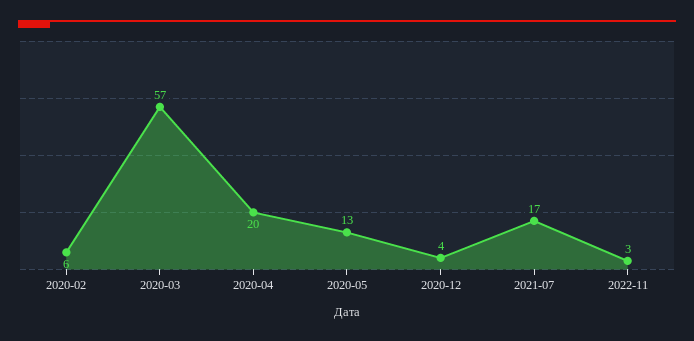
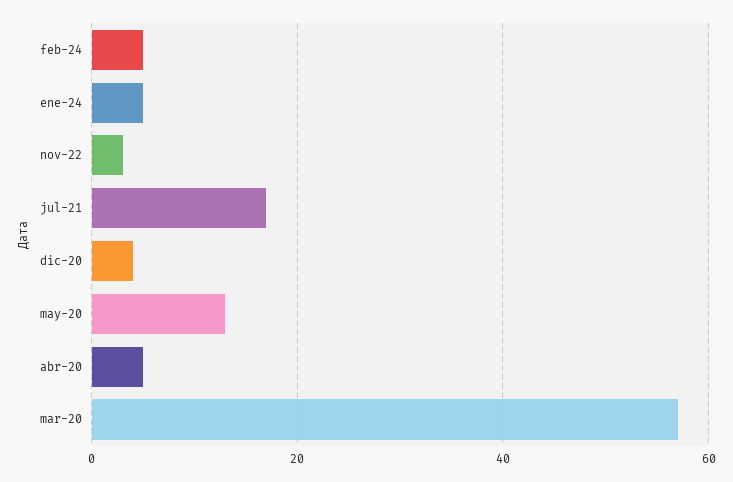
2020-02: 6 -> none
2020-04: 20 -> 5
feb-24: none -> 5
ene-24: none -> 5

